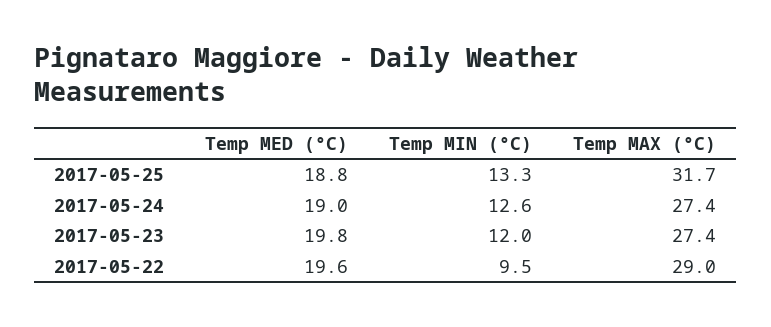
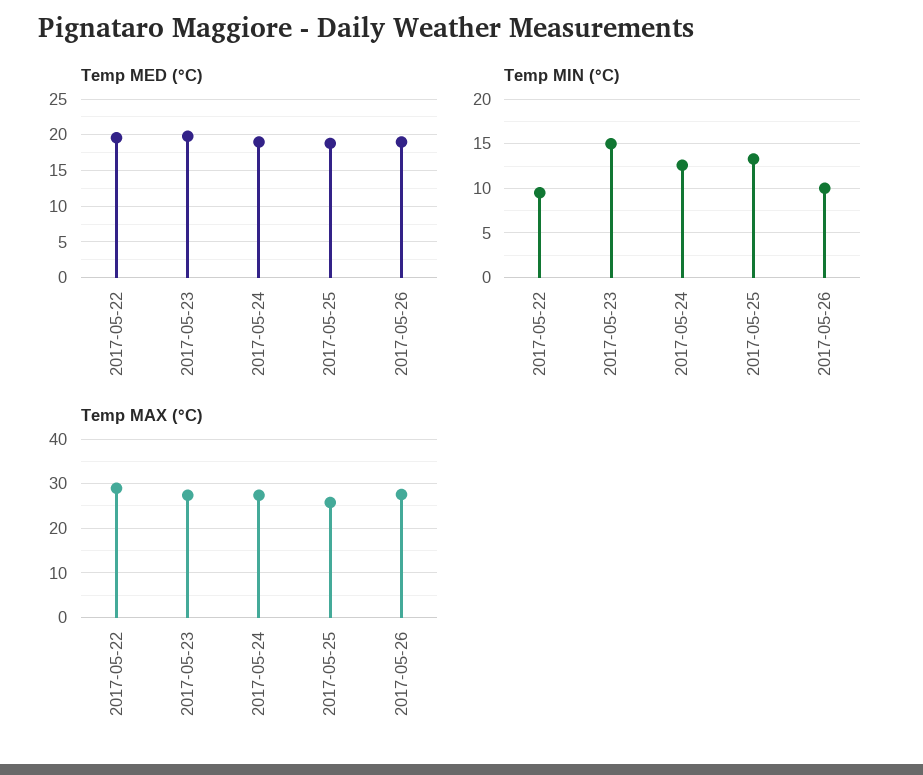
Temp MAX (°C), 2017-05-25: 31.7 -> 26
Temp MIN (°C), 2017-05-23: 12 -> 15
Temp MED (°C), 2017-05-26: none -> 19
Temp MIN (°C), 2017-05-26: none -> 10
Temp MAX (°C), 2017-05-26: none -> 28

